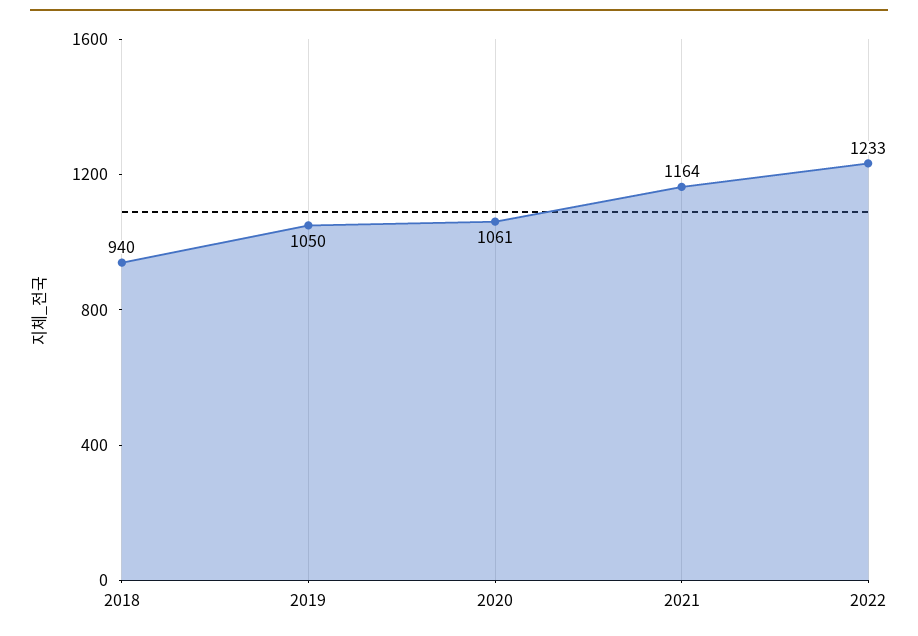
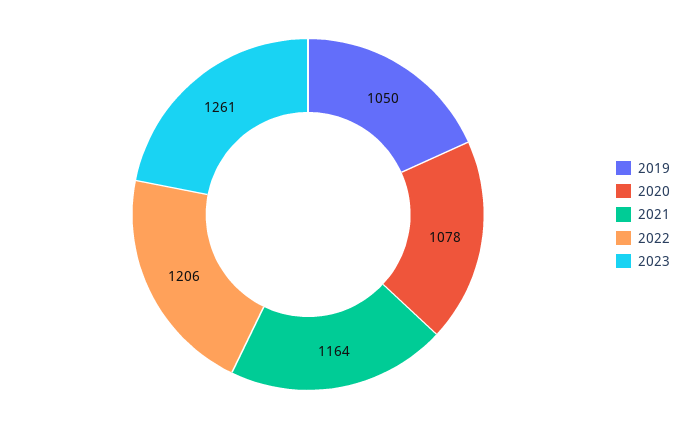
2018: 940 -> none
2020: 1061 -> 1078
2022: 1233 -> 1206
2023: none -> 1261

